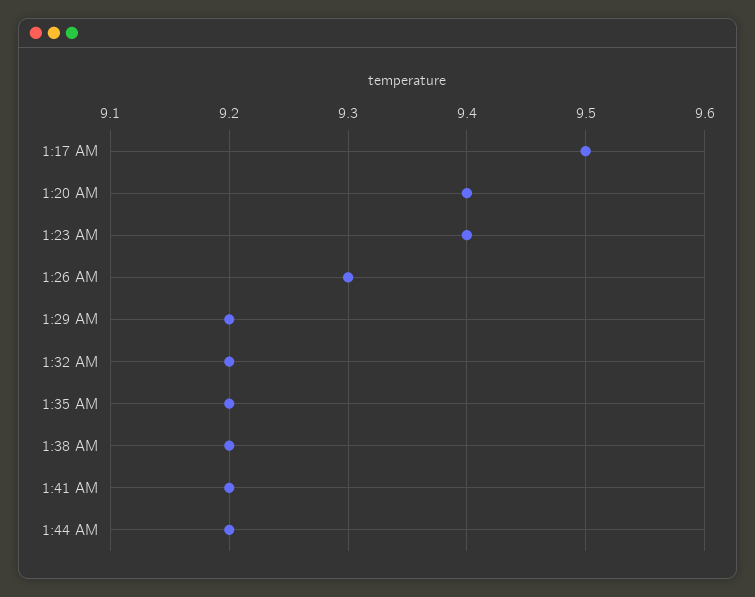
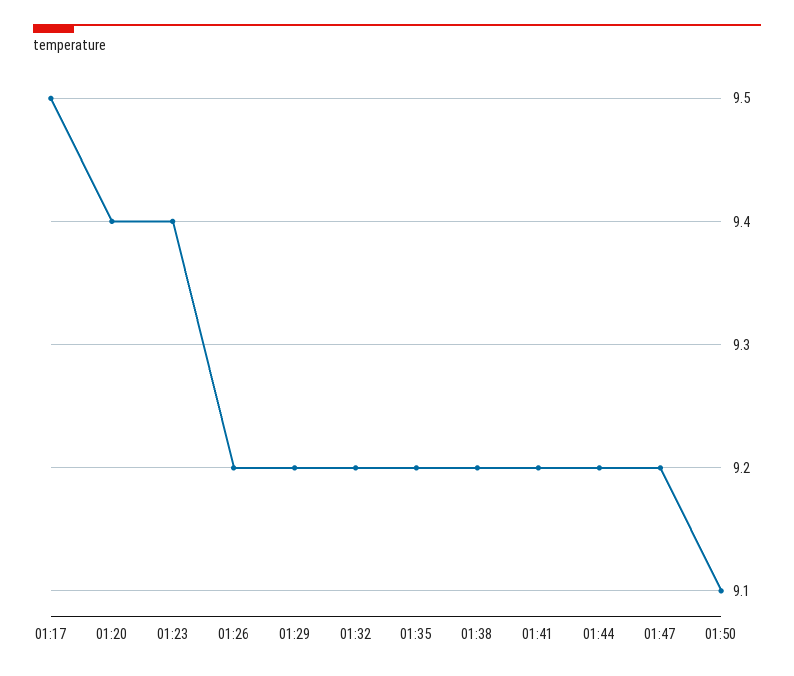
1:26 AM: 9.3 -> 9.2
01:47: none -> 9.2
01:50: none -> 9.1

